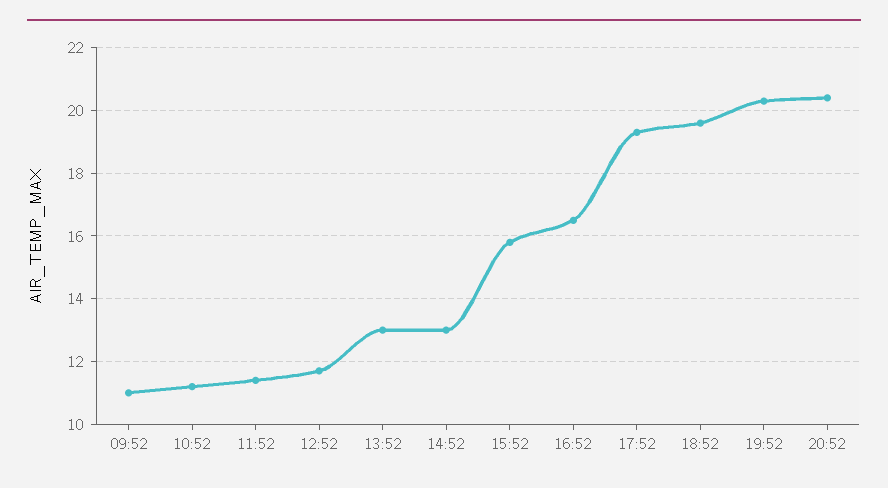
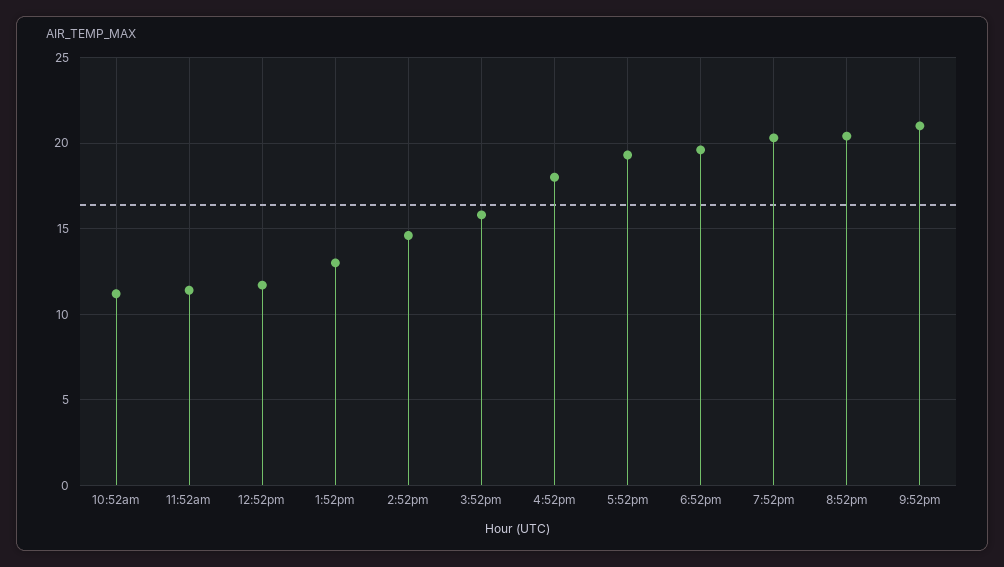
09:52: 11 -> none
14:52: 13 -> 14.5
16:52: 16.5 -> 18
9:52pm: none -> 21

